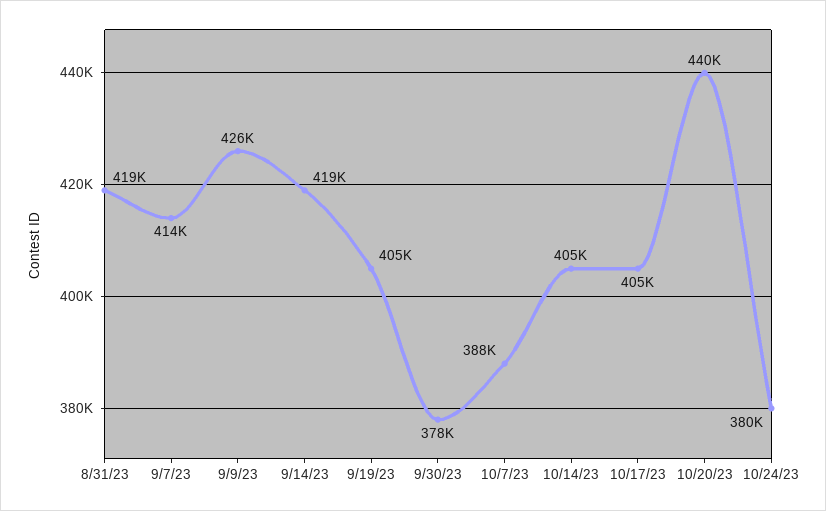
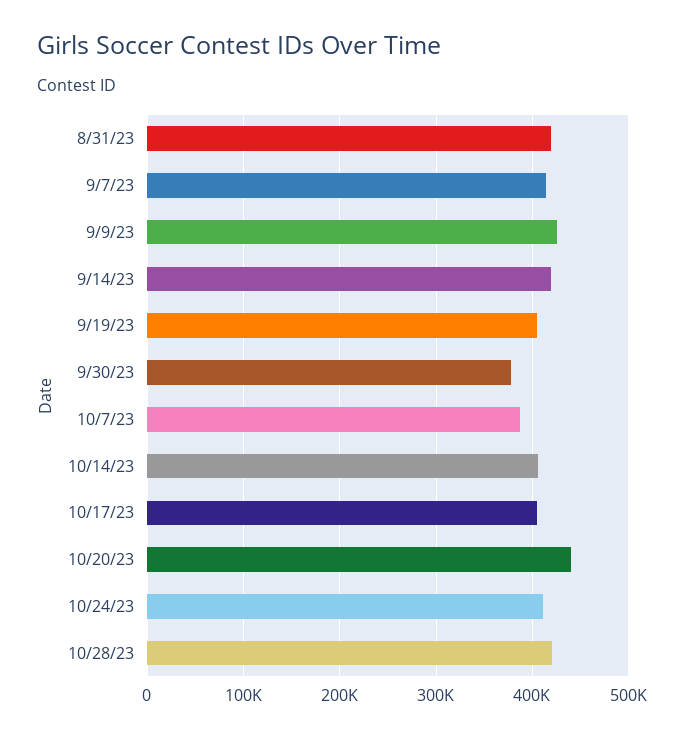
10/24/23: 380000 -> 410000
10/28/23: none -> 420000

